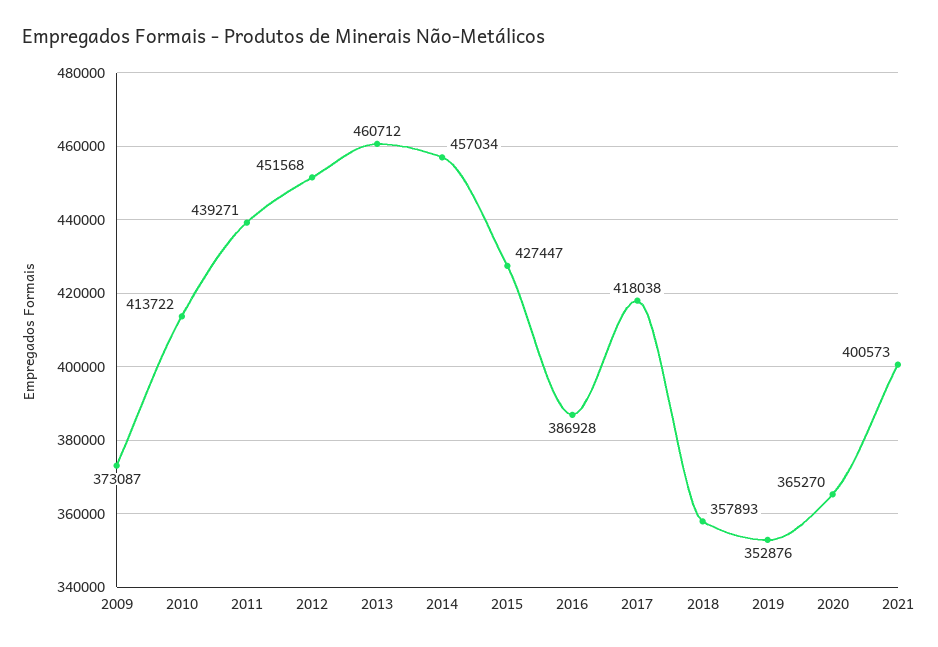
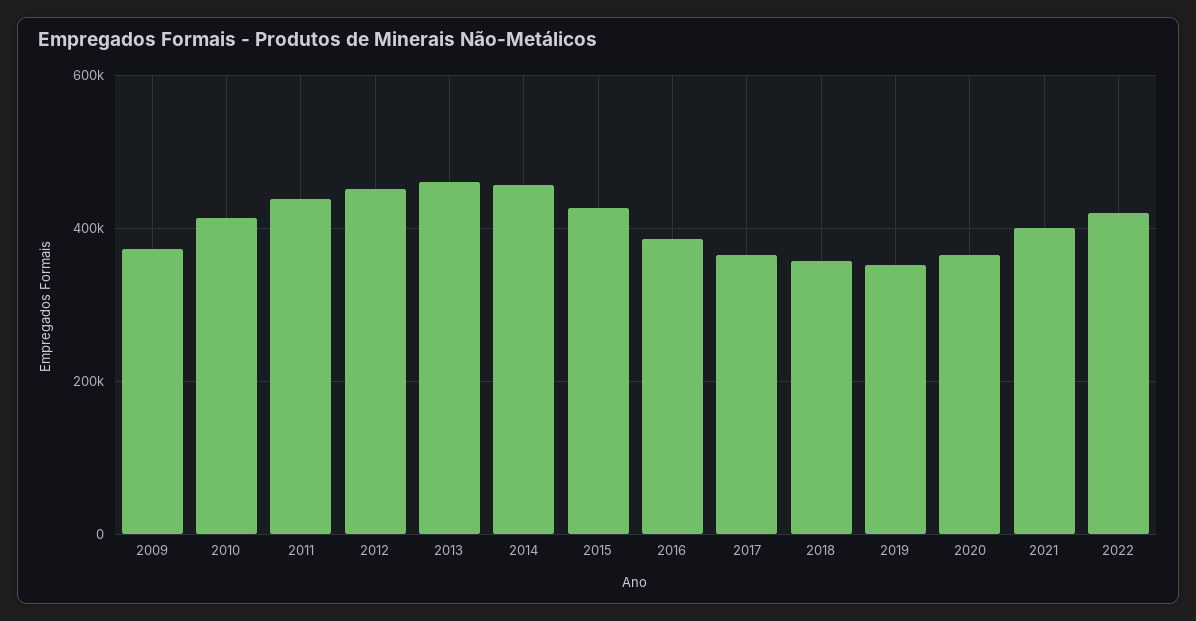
2017: 418038 -> 360000
2022: none -> 420000

